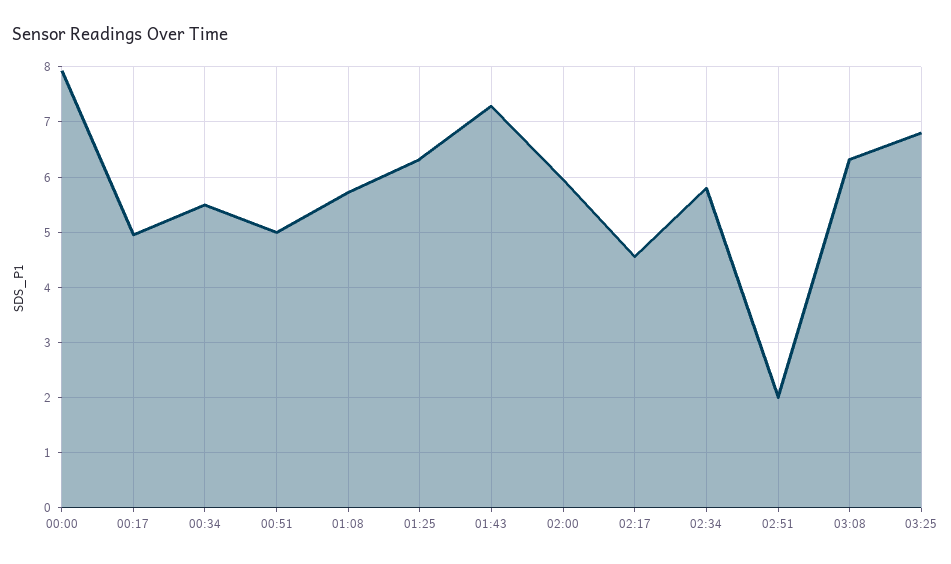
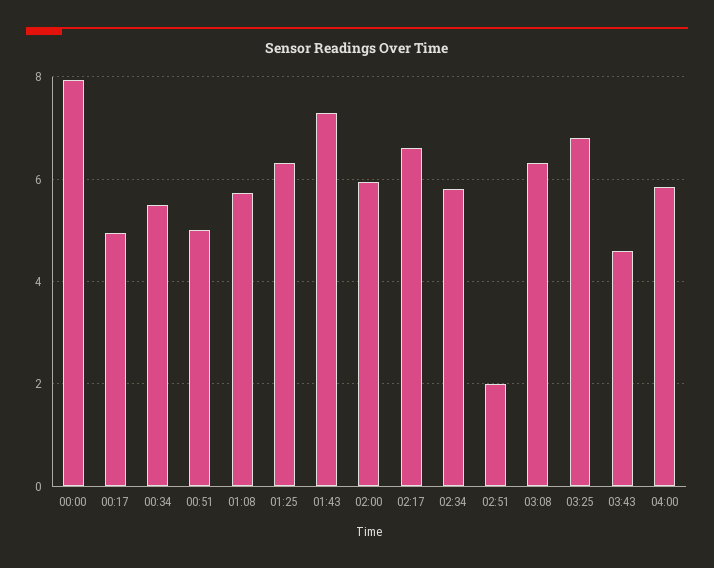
02:17: 4.6 -> 6.6
03:43: none -> 4.6
04:00: none -> 5.8

